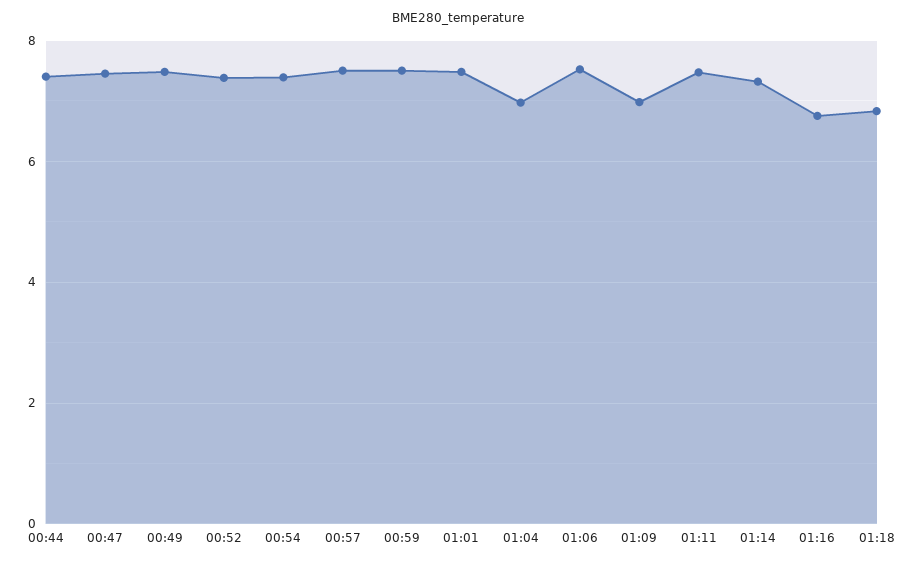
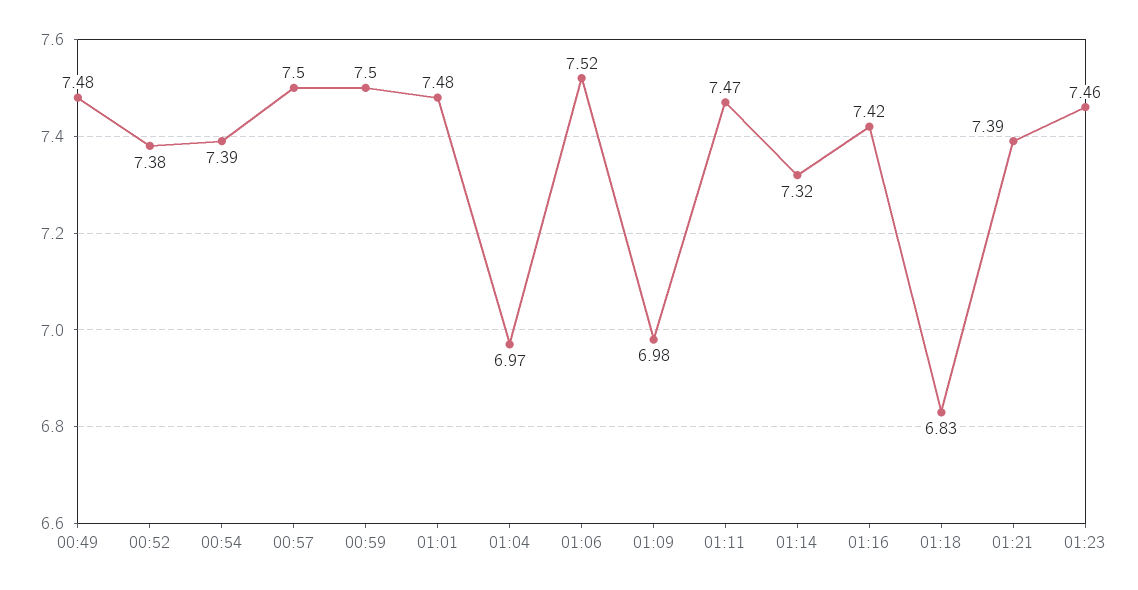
00:44: 7.4 -> none
00:47: 7.4 -> none
01:16: 6.8 -> 7.42
01:21: none -> 7.39
01:23: none -> 7.46

